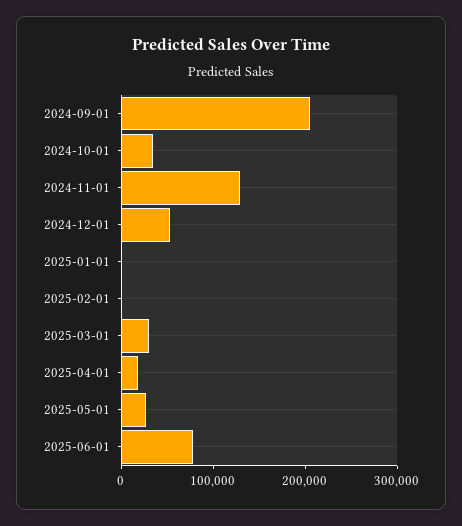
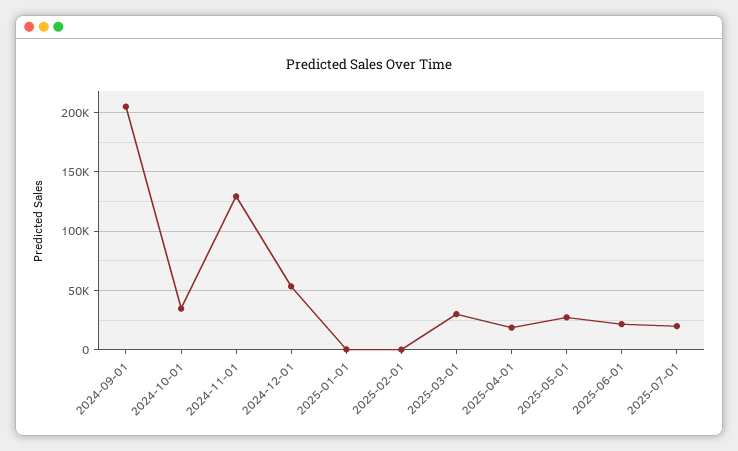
2025-06-01: 80000 -> 20000
2025-07-01: none -> 20000

